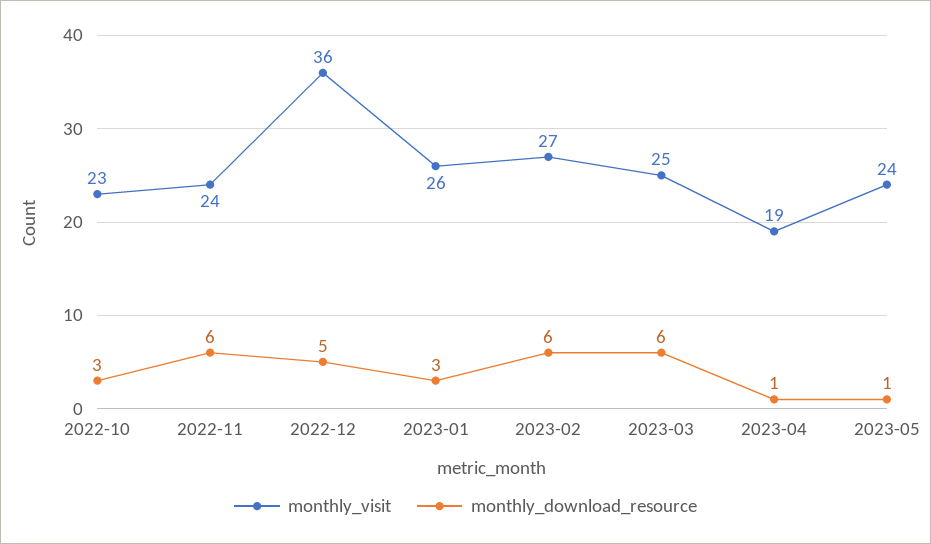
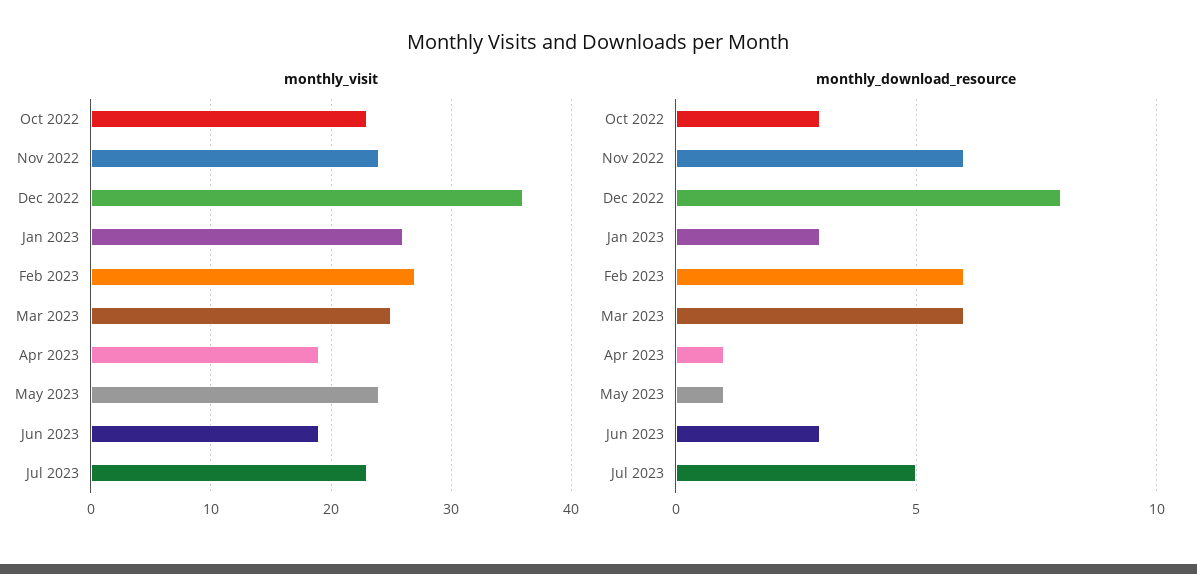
monthly_download_resource, 2022-12: 5 -> 8
monthly_visit, Jun 2023: none -> 19
monthly_visit, Jul 2023: none -> 23
monthly_download_resource, Jun 2023: none -> 3
monthly_download_resource, Jul 2023: none -> 5

